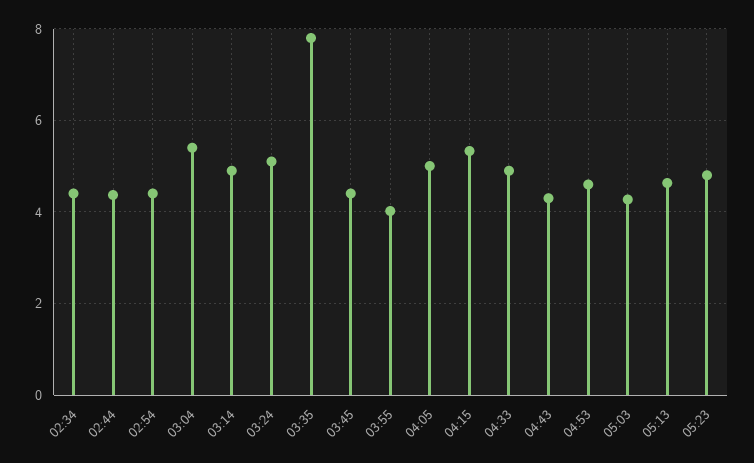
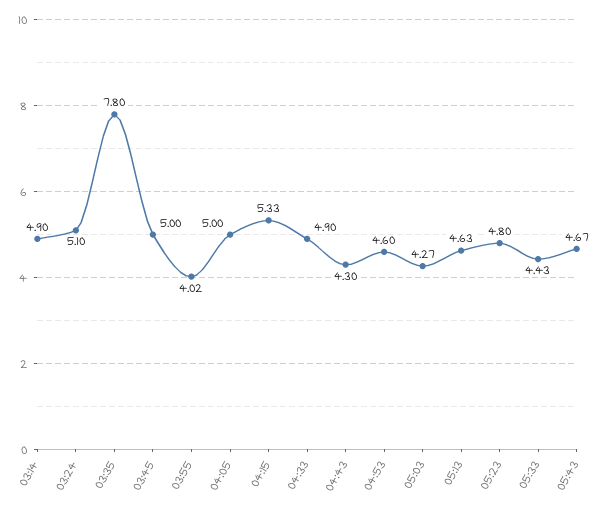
02:34: 4.4 -> none
02:44: 4.4 -> none
02:54: 4.4 -> none
03:04: 5.4 -> none
03:45: 4.4 -> 5
05:33: none -> 4.43
05:43: none -> 4.67

